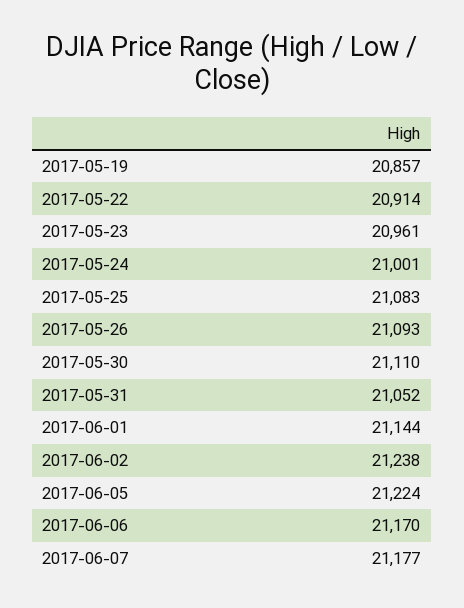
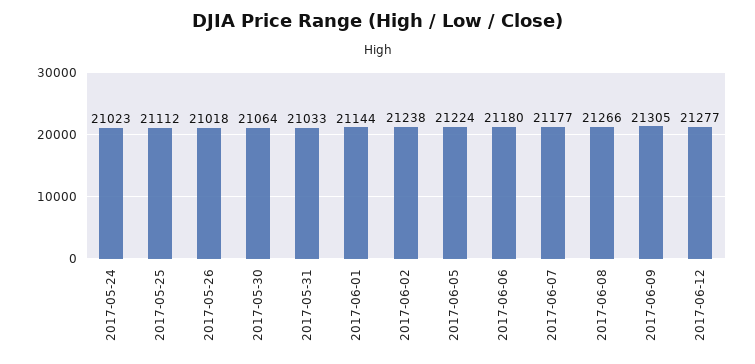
2017-05-19: 20857 -> none
2017-05-22: 20914 -> none
2017-05-23: 20961 -> none
2017-05-24: 21001 -> 21023
2017-05-25: 21083 -> 21112
2017-05-26: 21093 -> 21018
2017-05-30: 21110 -> 21064
2017-05-31: 21052 -> 21033
2017-06-06: 21170 -> 21180
2017-06-08: none -> 21266
2017-06-09: none -> 21305
2017-06-12: none -> 21277

